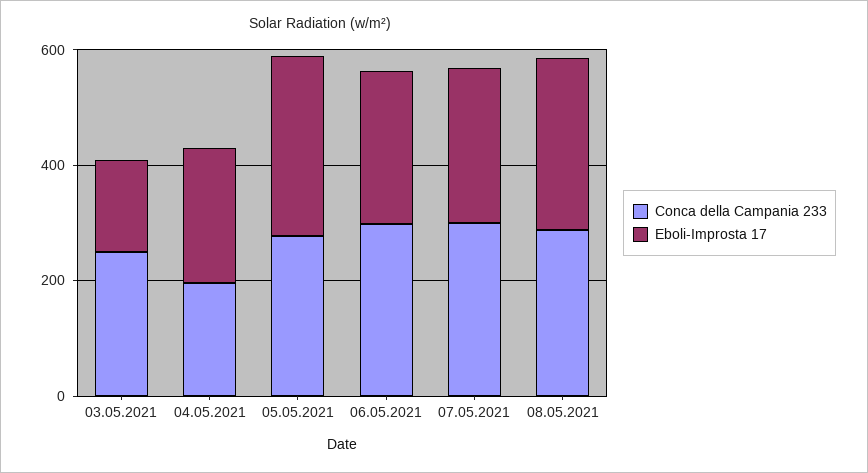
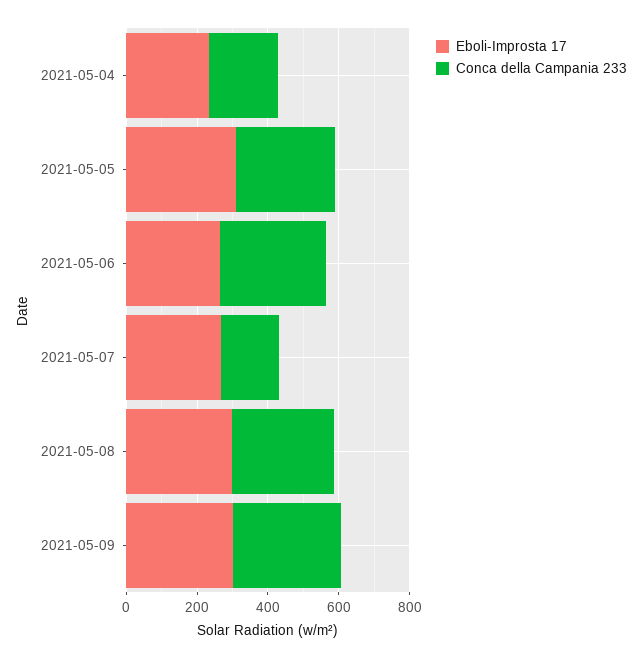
Conca della Campania 233, 03.05.2021: 250 -> none
Eboli-Improsta 17, 03.05.2021: 150 -> none
Conca della Campania 233, 07.05.2021: 300 -> 150
Eboli-Improsta 17, 2021-05-09: none -> 300
Conca della Campania 233, 2021-05-09: none -> 300

